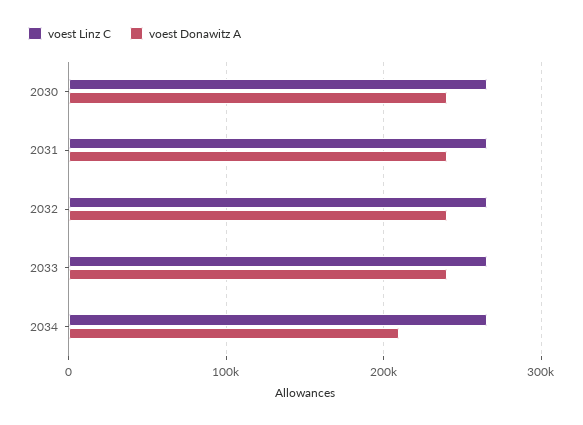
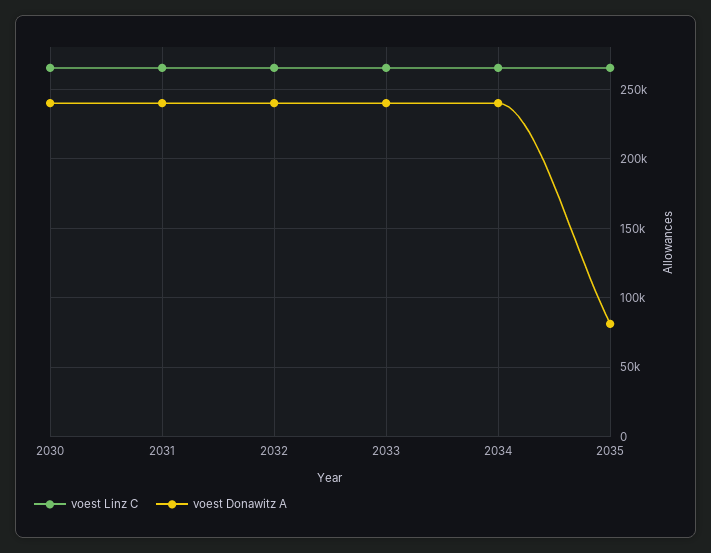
voest Donawitz A, 2034: 210000 -> 240000
voest Linz C, 2035: none -> 265000
voest Donawitz A, 2035: none -> 80000

